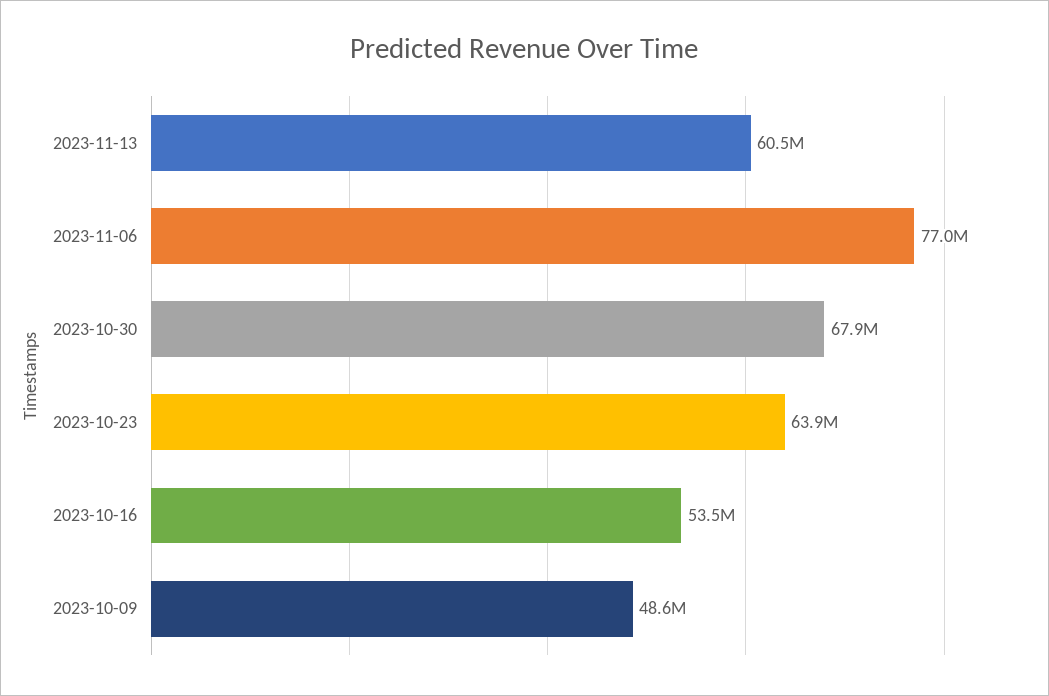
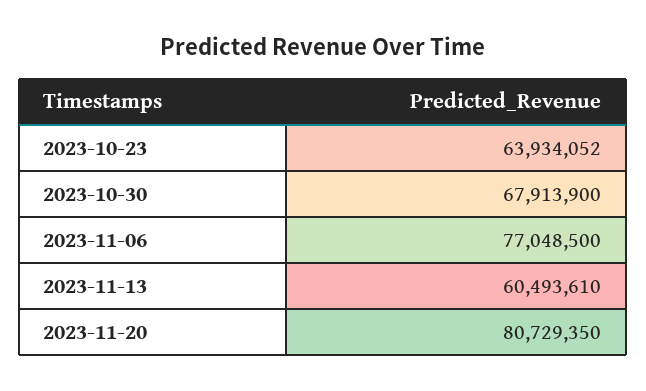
2023-10-16: 53500000 -> none
2023-10-09: 48600000 -> none
2023-11-20: none -> 80729350

